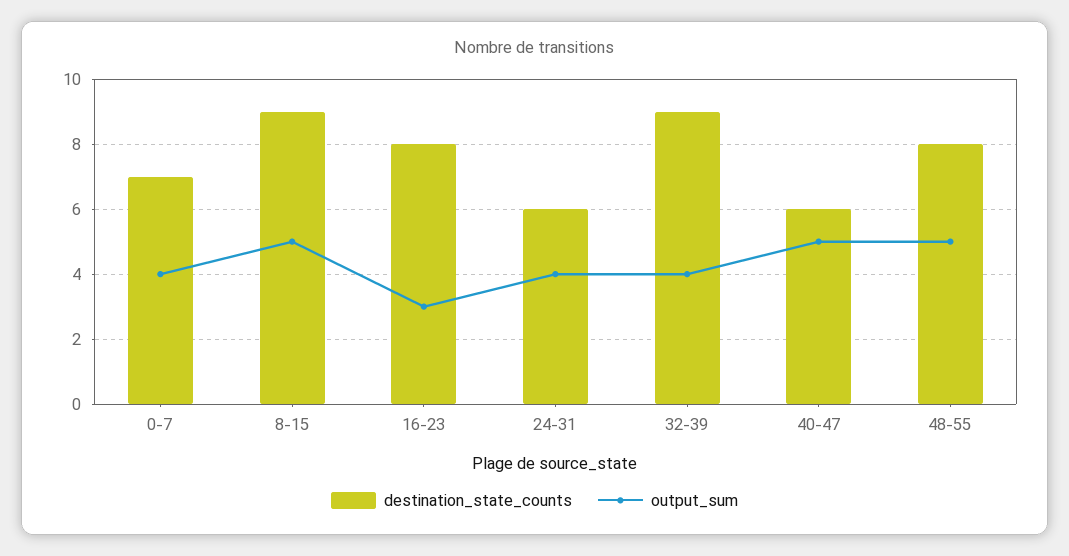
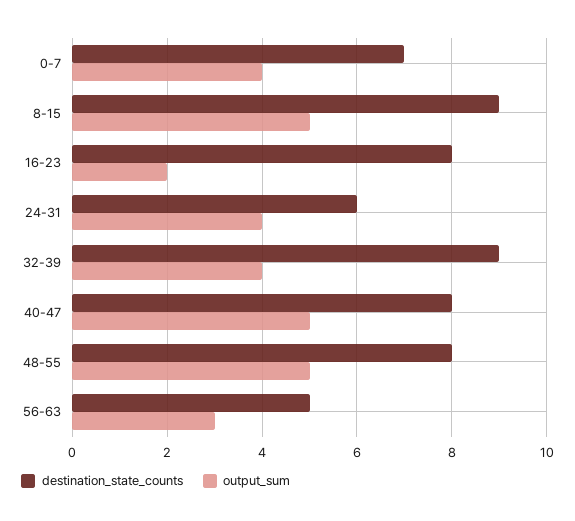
output_sum, 16-23: 3 -> 2
destination_state_counts, 40-47: 6 -> 8
destination_state_counts, 56-63: none -> 5
output_sum, 56-63: none -> 3

